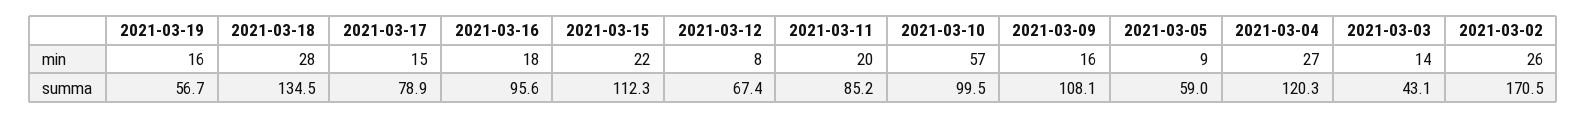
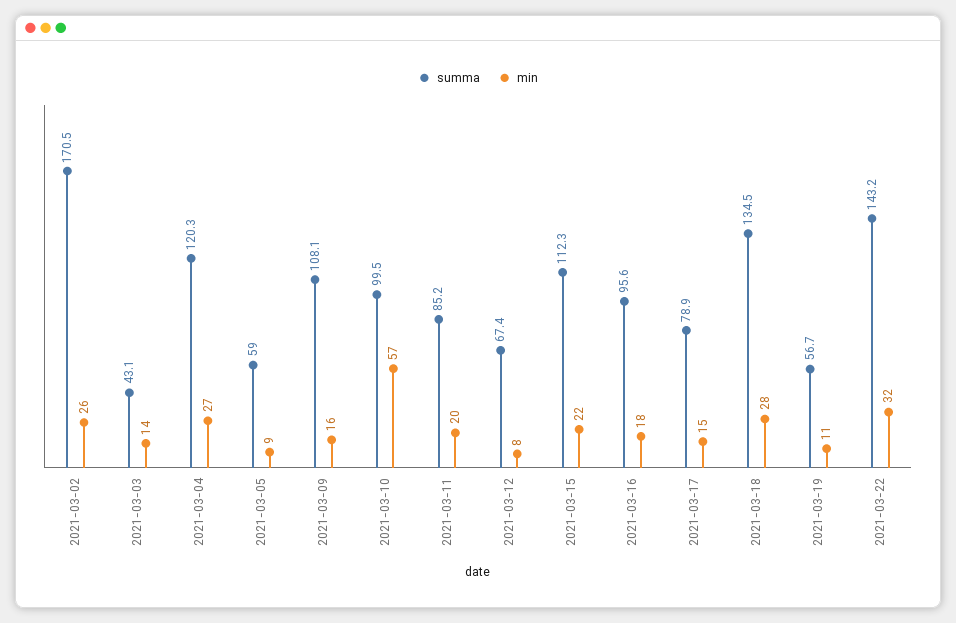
min, 2021-03-19: 16 -> 11
summa, 2021-03-22: none -> 143.2
min, 2021-03-22: none -> 32

